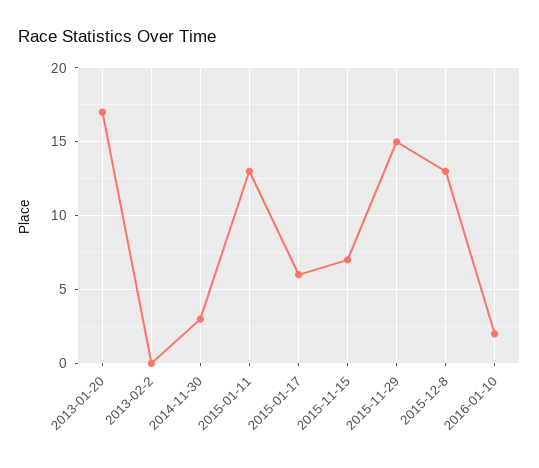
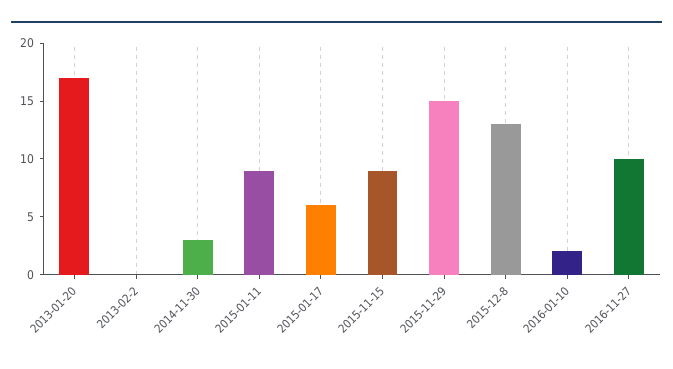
2015-01-11: 13 -> 9
2015-11-15: 7 -> 9
2016-11-27: none -> 10

